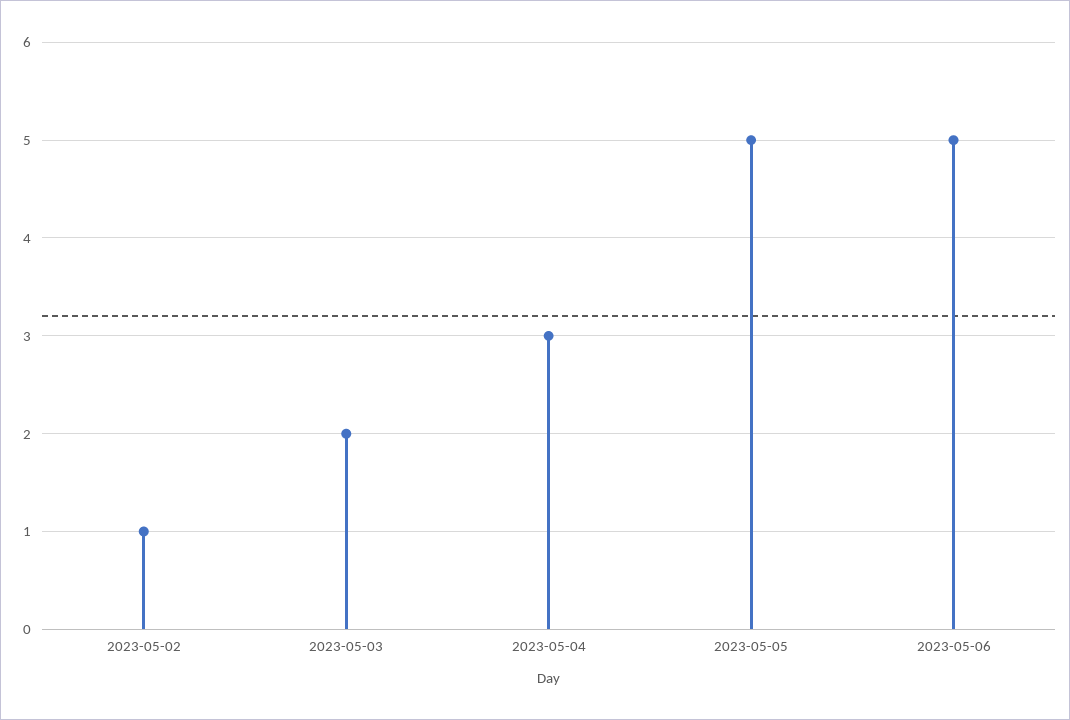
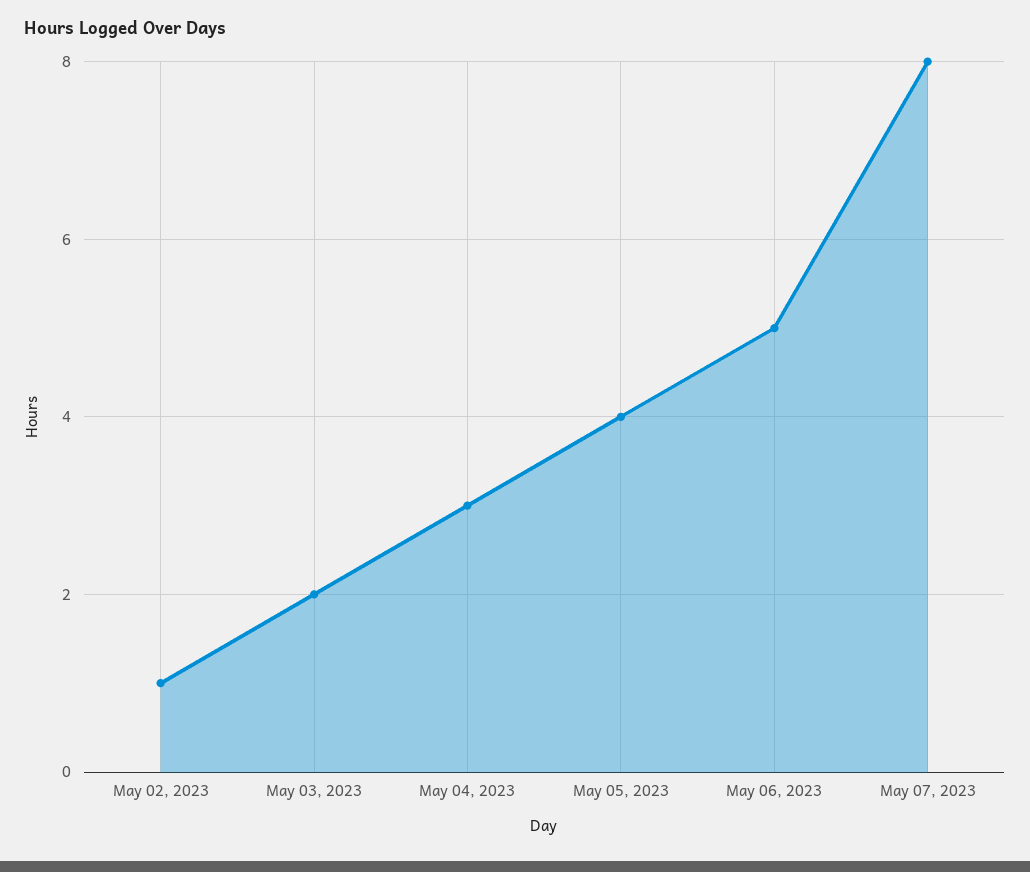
2023-05-05: 5 -> 4
May 07, 2023: none -> 8

